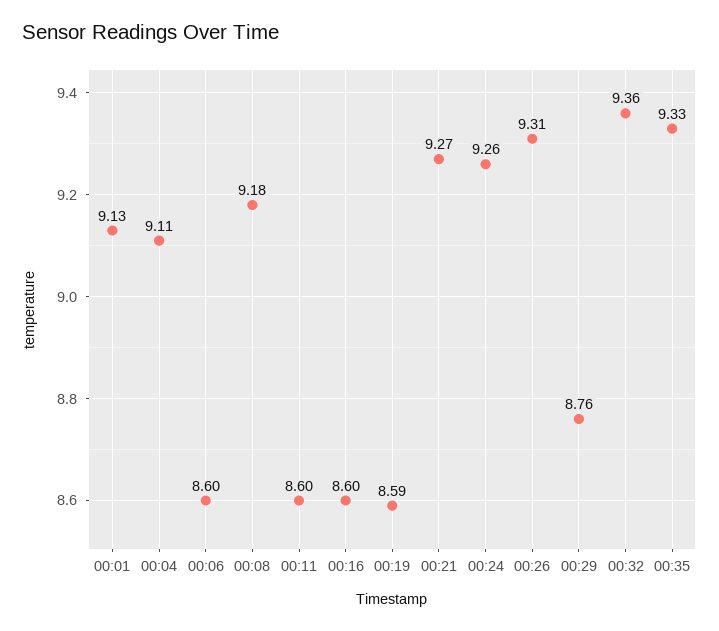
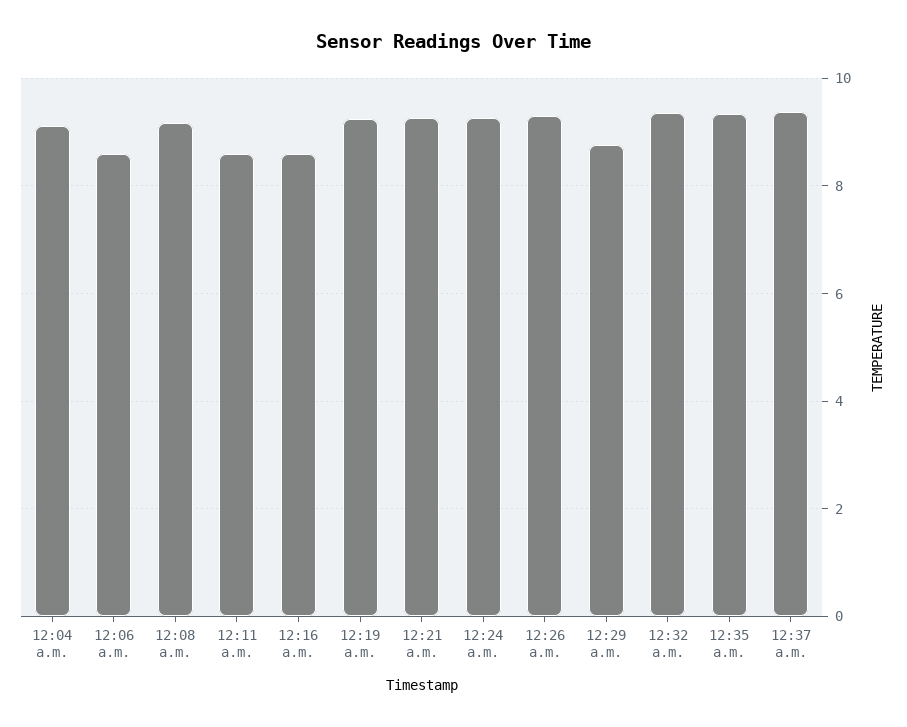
00:01: 9.13 -> none
00:19: 8.59 -> 9.2
12:37 a.m.: none -> 9.4

